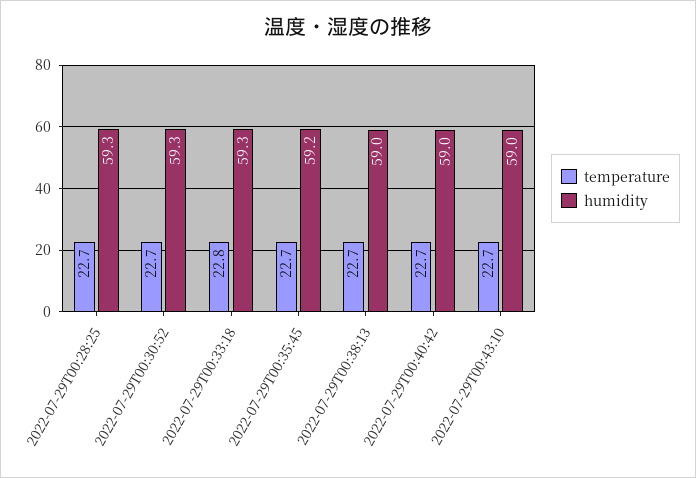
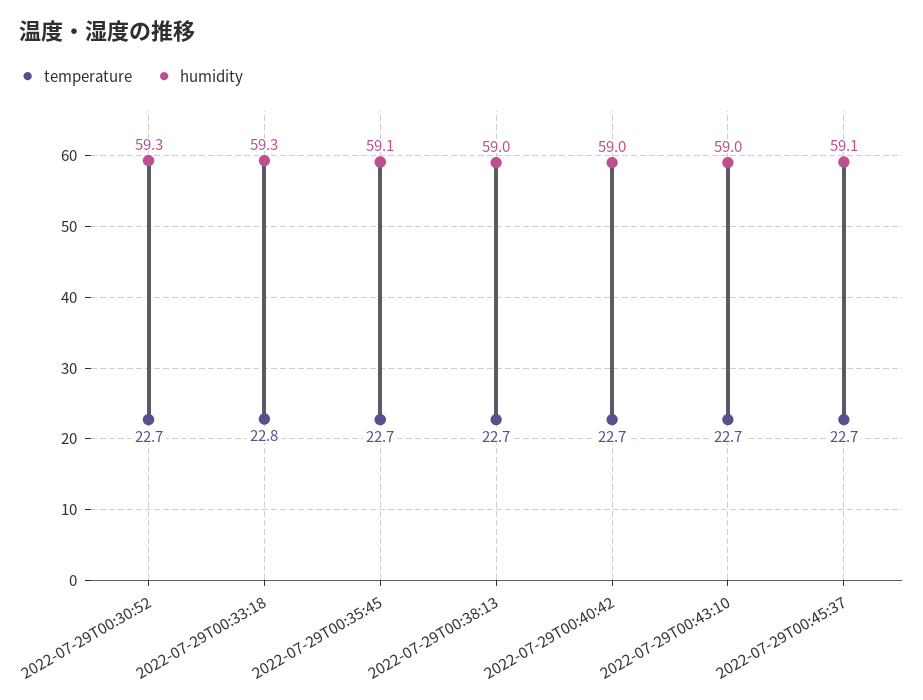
temperature, 2022-07-29T00:28:25: 22.7 -> none
humidity, 2022-07-29T00:28:25: 59.3 -> none
humidity, 2022-07-29T00:35:45: 59.2 -> 59.1
temperature, 2022-07-29T00:45:37: none -> 22.7
humidity, 2022-07-29T00:45:37: none -> 59.1

